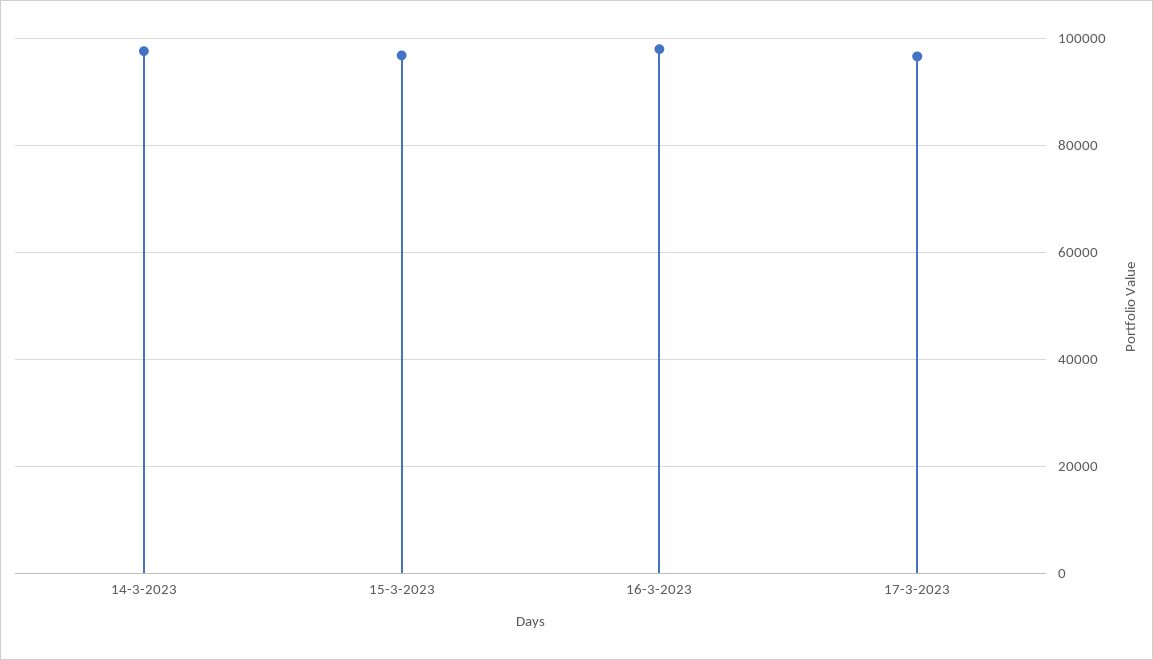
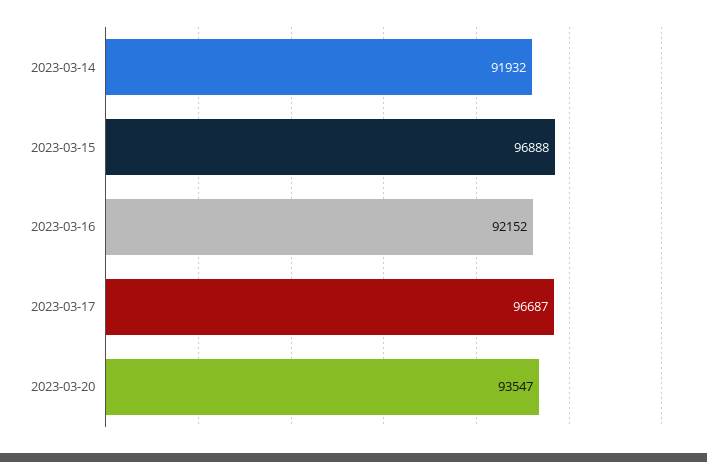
14-3-2023: 98000 -> 91932
16-3-2023: 98000 -> 92152
2023-03-20: none -> 93547

